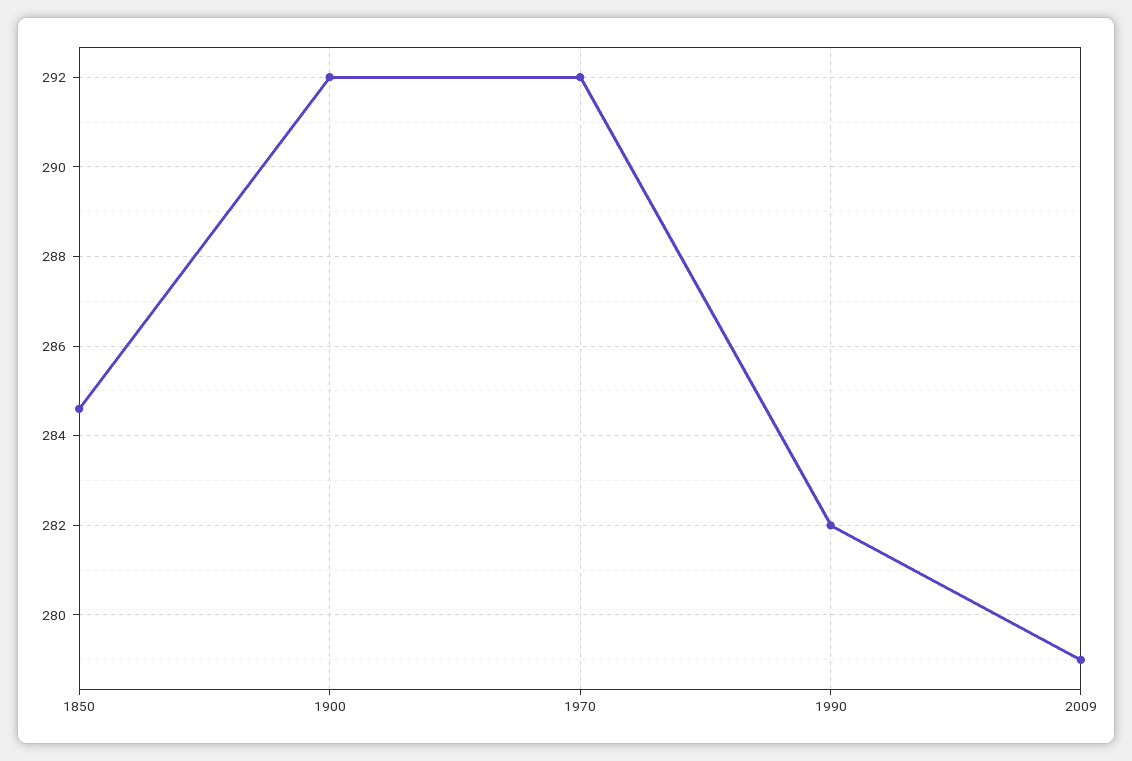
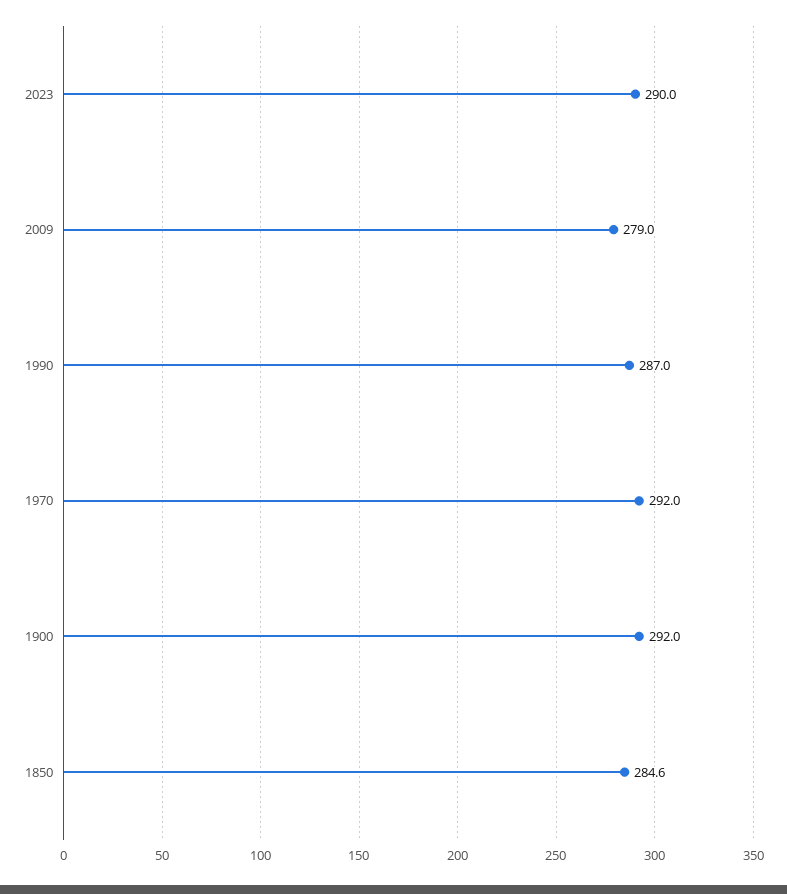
1990: 282 -> 287
2023: none -> 290

